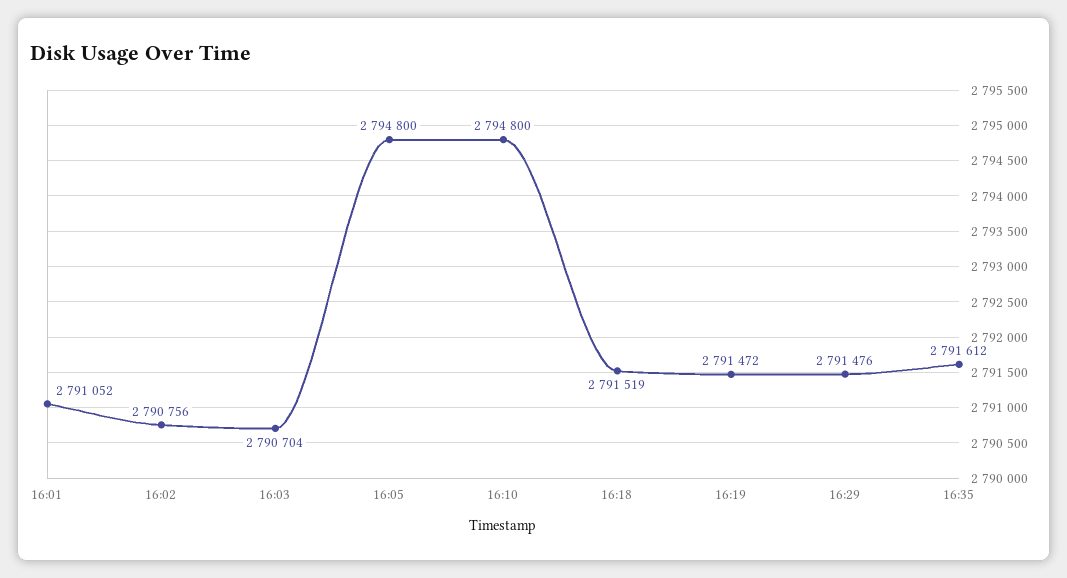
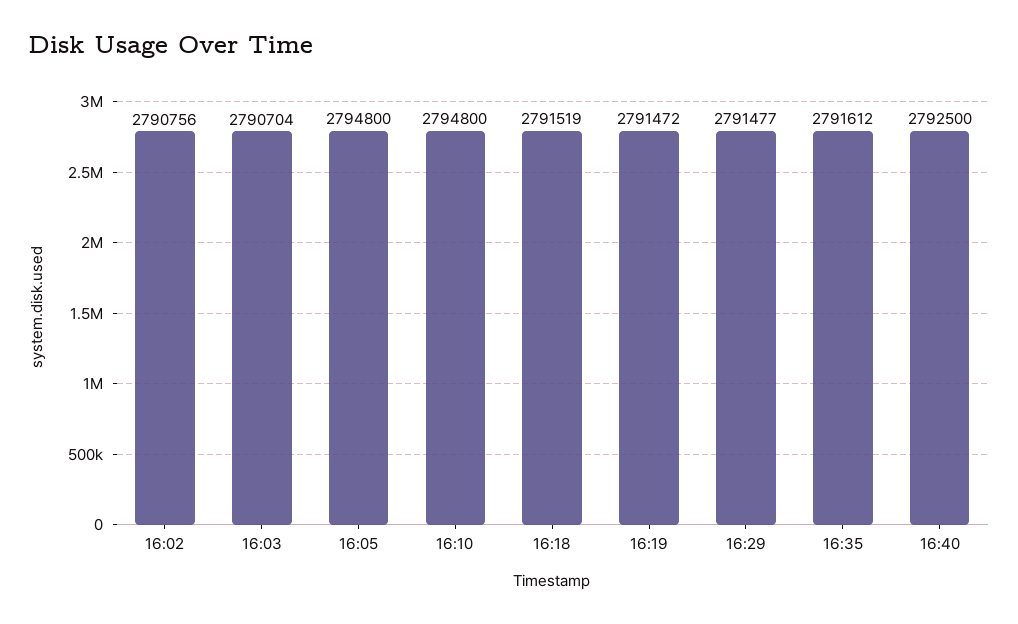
16:01: 2791052 -> none
16:29: 2791476 -> 2791477
16:40: none -> 2792500

